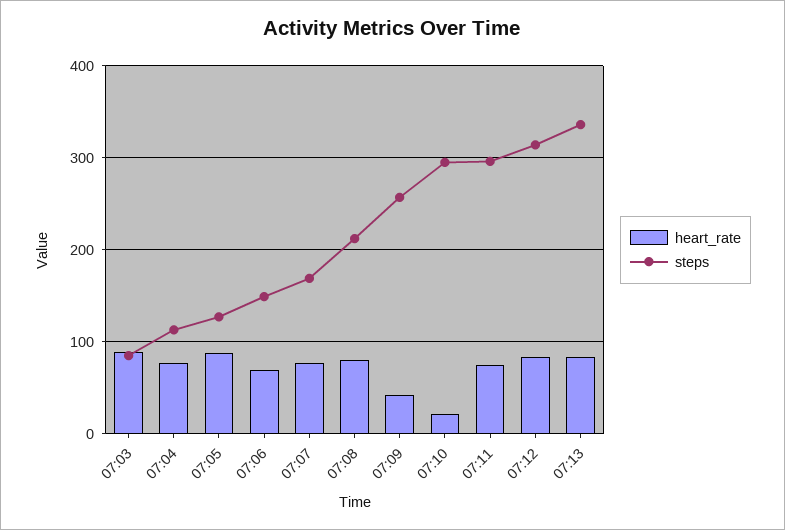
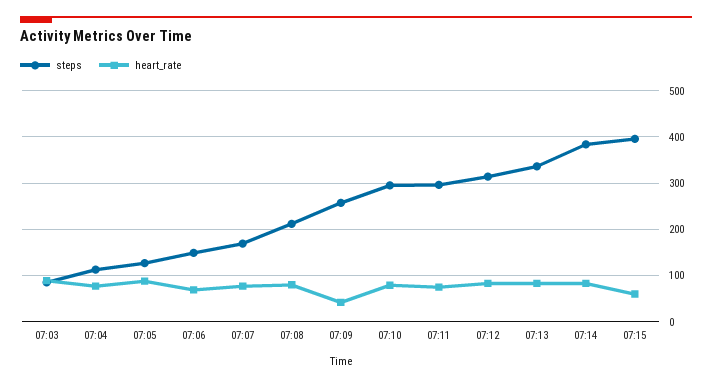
heart_rate, 07:10: 20 -> 80
steps, 07:14: none -> 380
heart_rate, 07:14: none -> 80
steps, 07:15: none -> 400
heart_rate, 07:15: none -> 60

